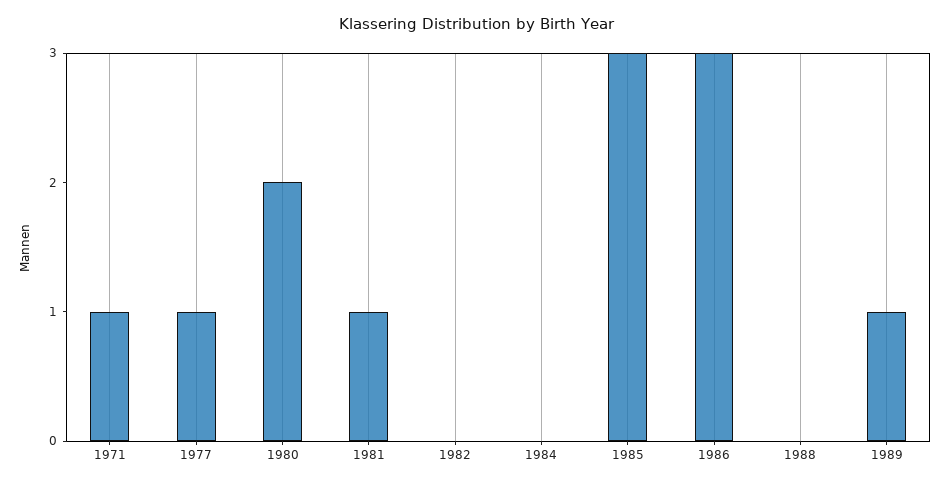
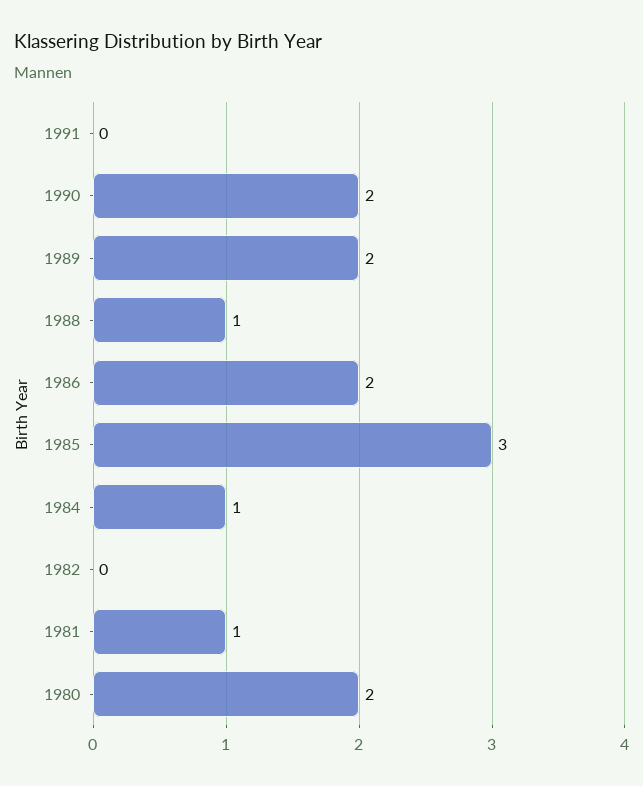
1971: 1 -> none
1977: 1 -> none
1984: 0 -> 1
1986: 3 -> 2
1988: 0 -> 1
1989: 1 -> 2
1991: none -> 0
1990: none -> 2

